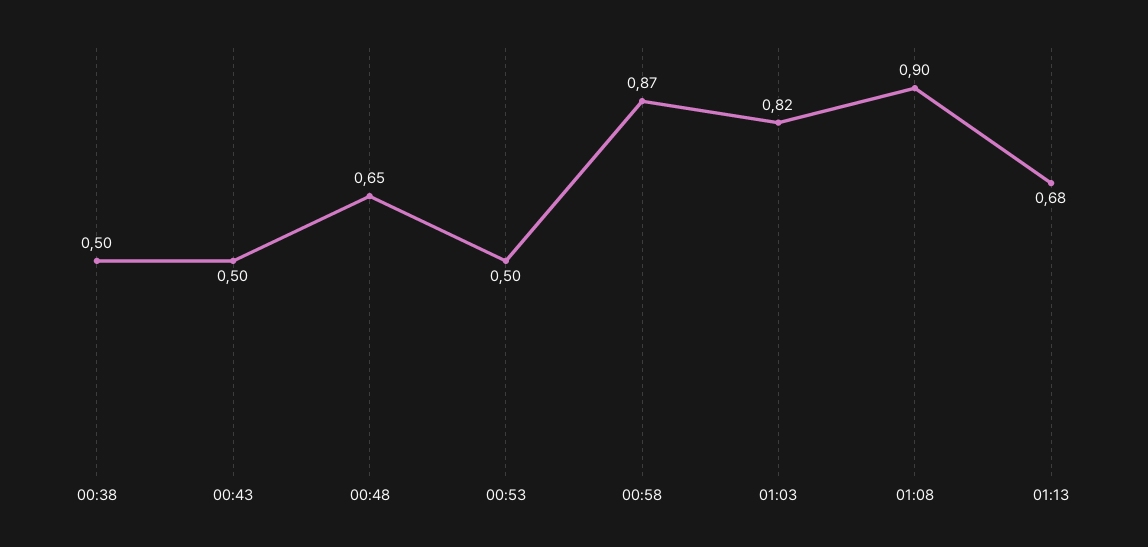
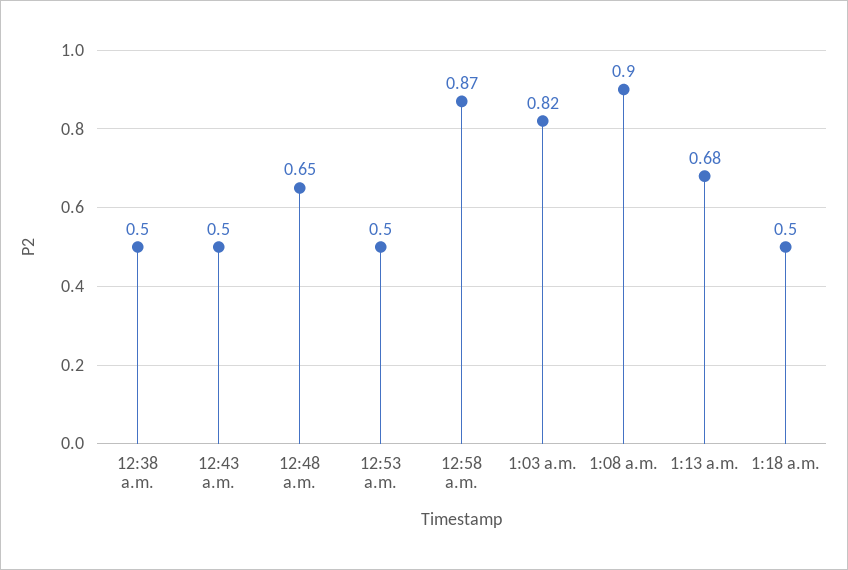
1:18 a.m.: none -> 0.5

